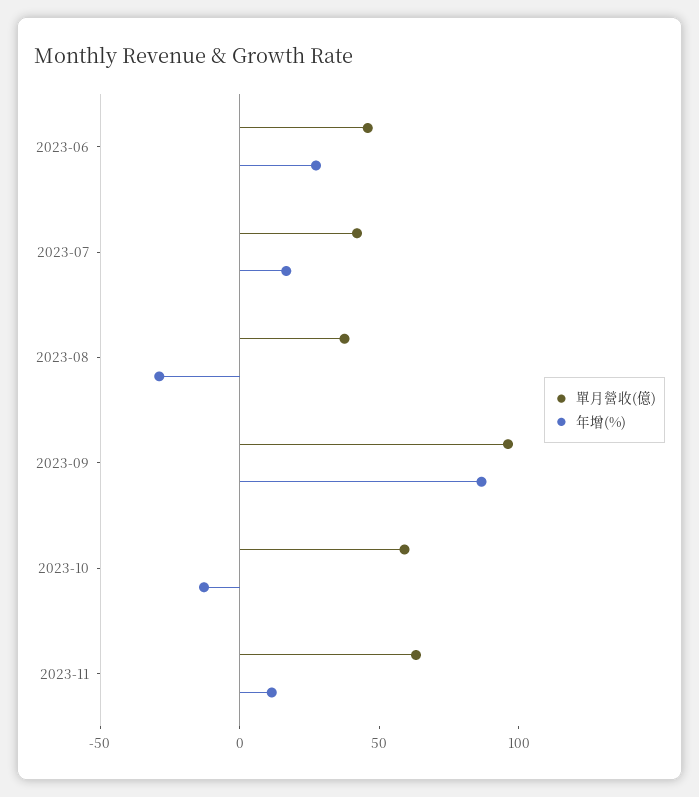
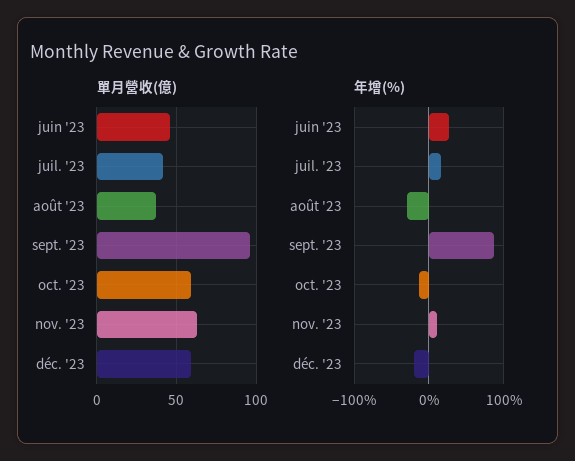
單月營收(億), déc. '23: none -> 60
年增(%), déc. '23: none -> -20

